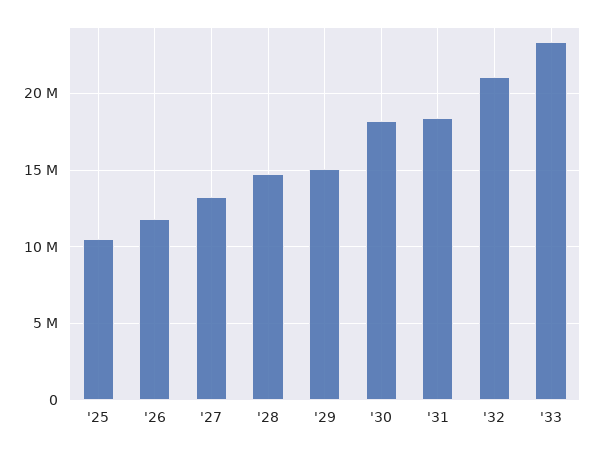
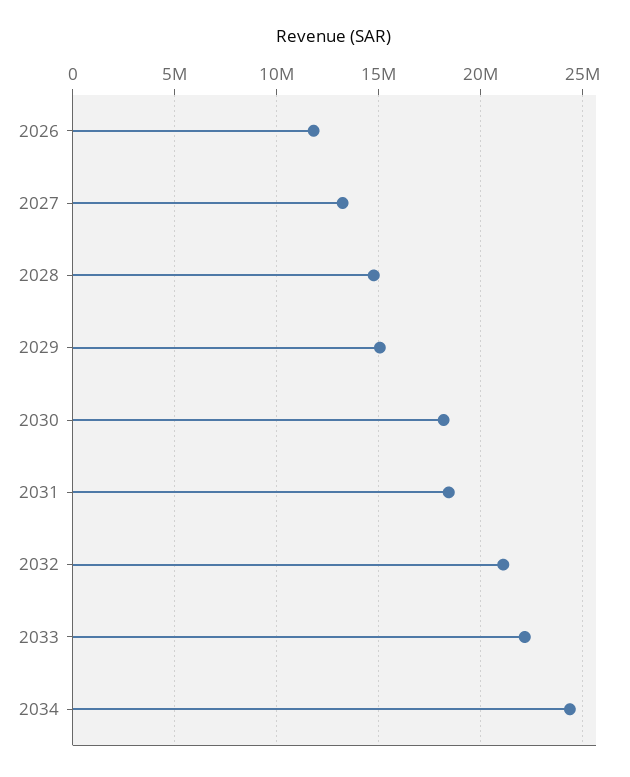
'25: 10500000 -> none
'33: 23500000 -> 22000000
2034: none -> 24500000

